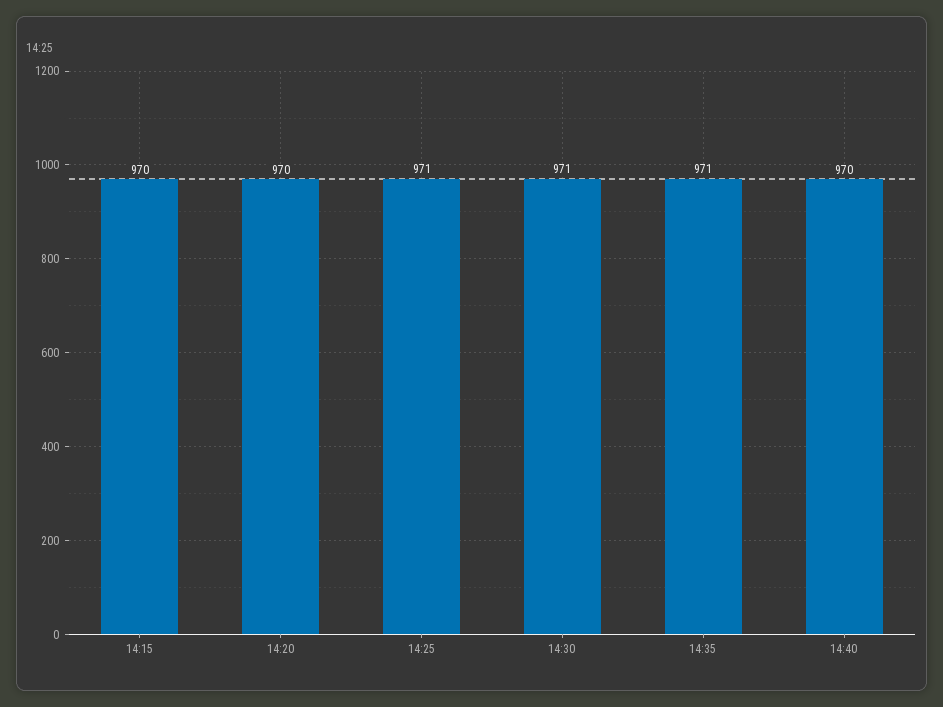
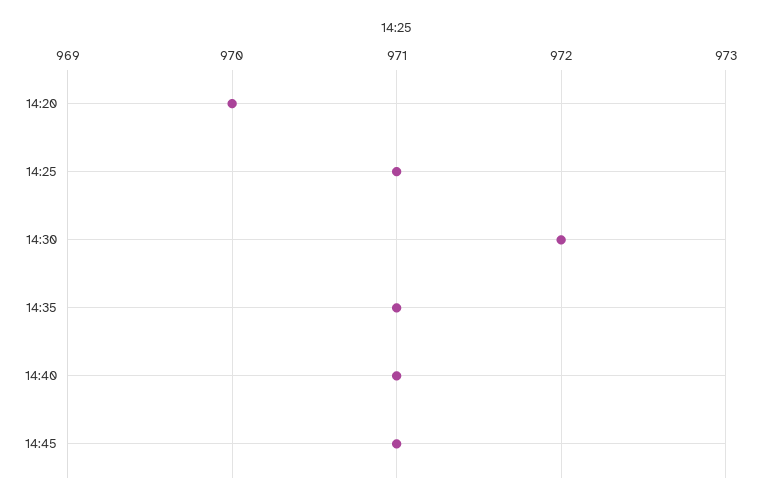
14:15: 970 -> none
14:30: 971 -> 972
14:40: 970 -> 971
14:45: none -> 971

